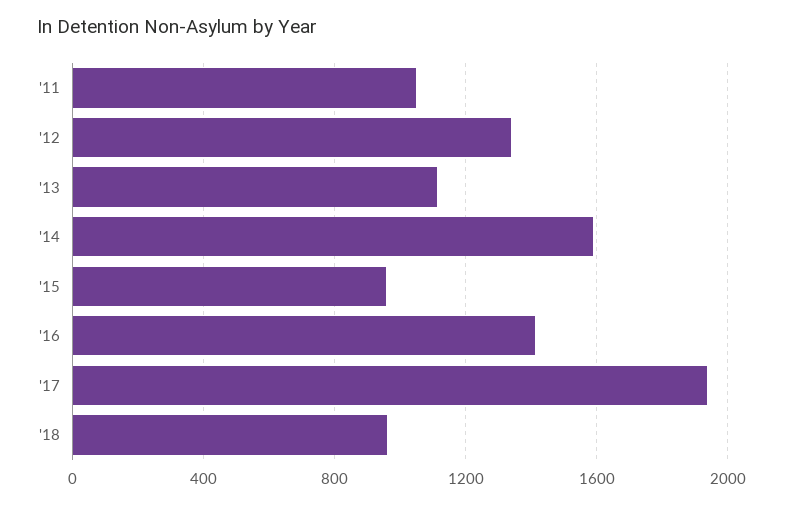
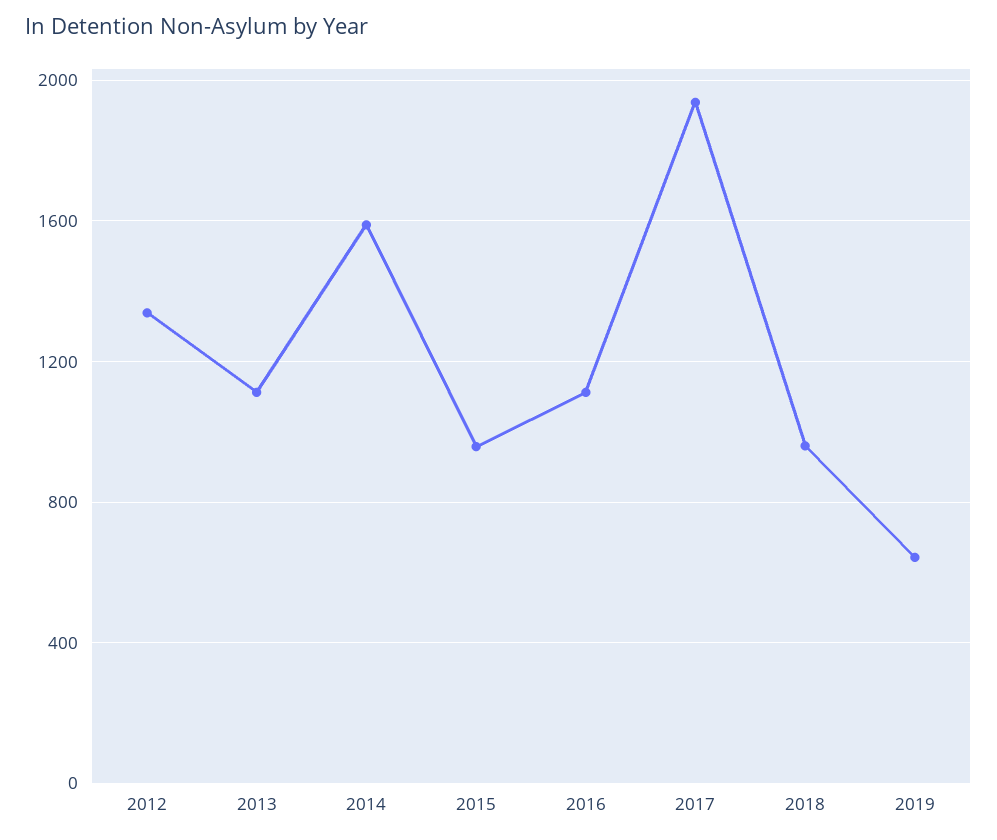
'11: 1050 -> none
'16: 1400 -> 1100
2019: none -> 650

